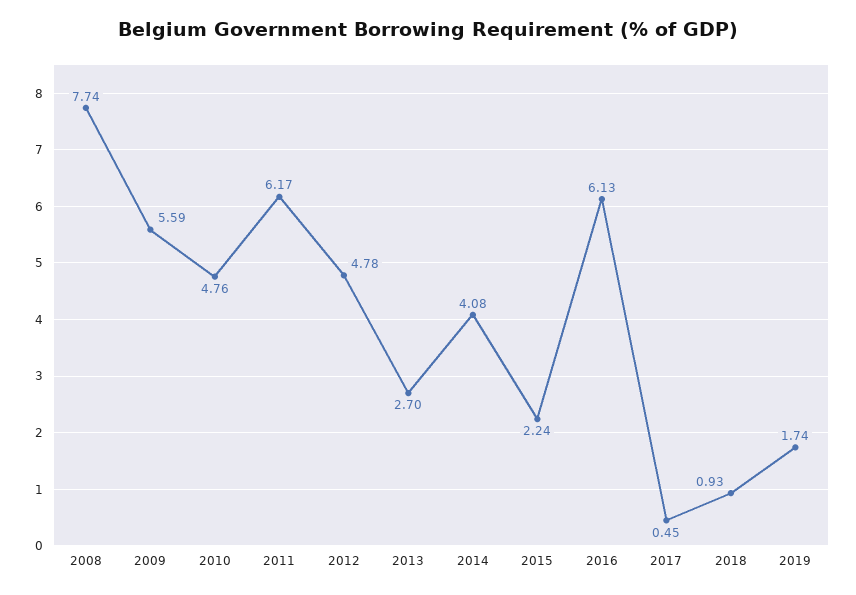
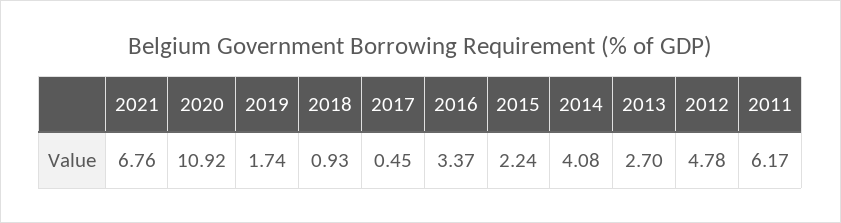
2008: 7.74 -> none
2009: 5.59 -> none
2010: 4.76 -> none
2016: 6.13 -> 3.37
2021: none -> 6.76
2020: none -> 10.92

